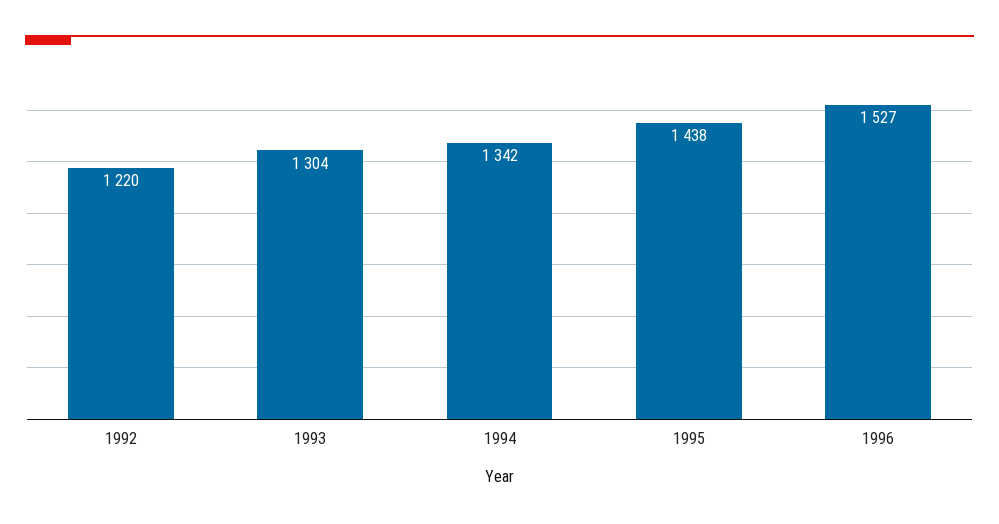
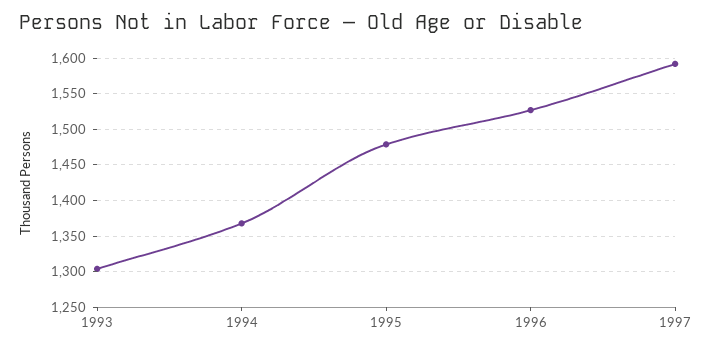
1992: 1220 -> none
1994: 1342 -> 1370
1995: 1438 -> 1480
1997: none -> 1590

